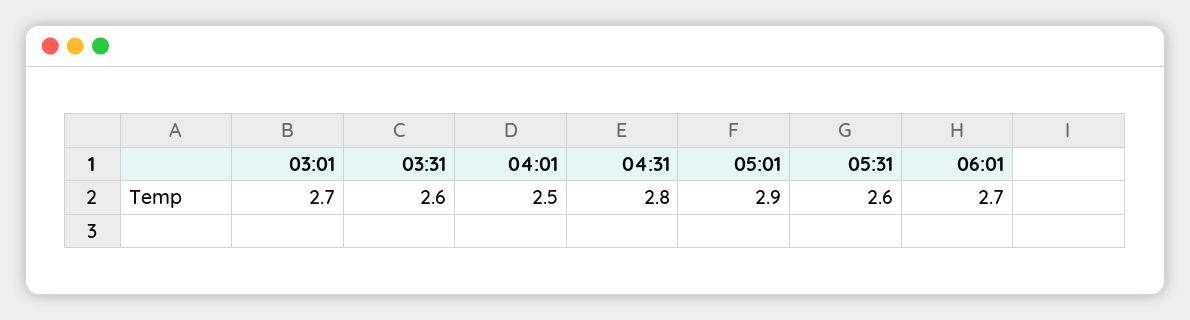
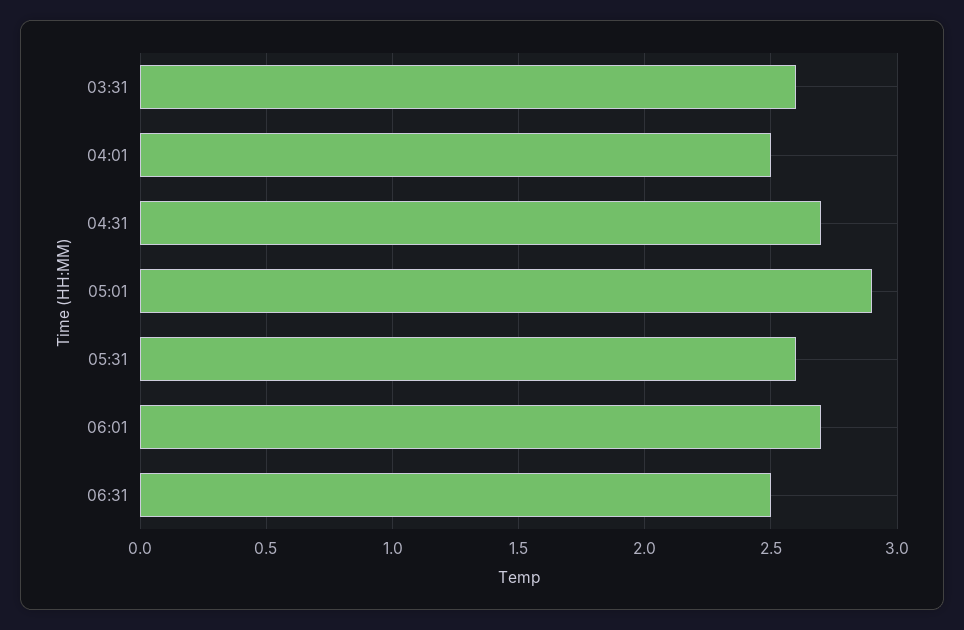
03:01: 2.7 -> none
04:31: 2.8 -> 2.7
06:31: none -> 2.5

